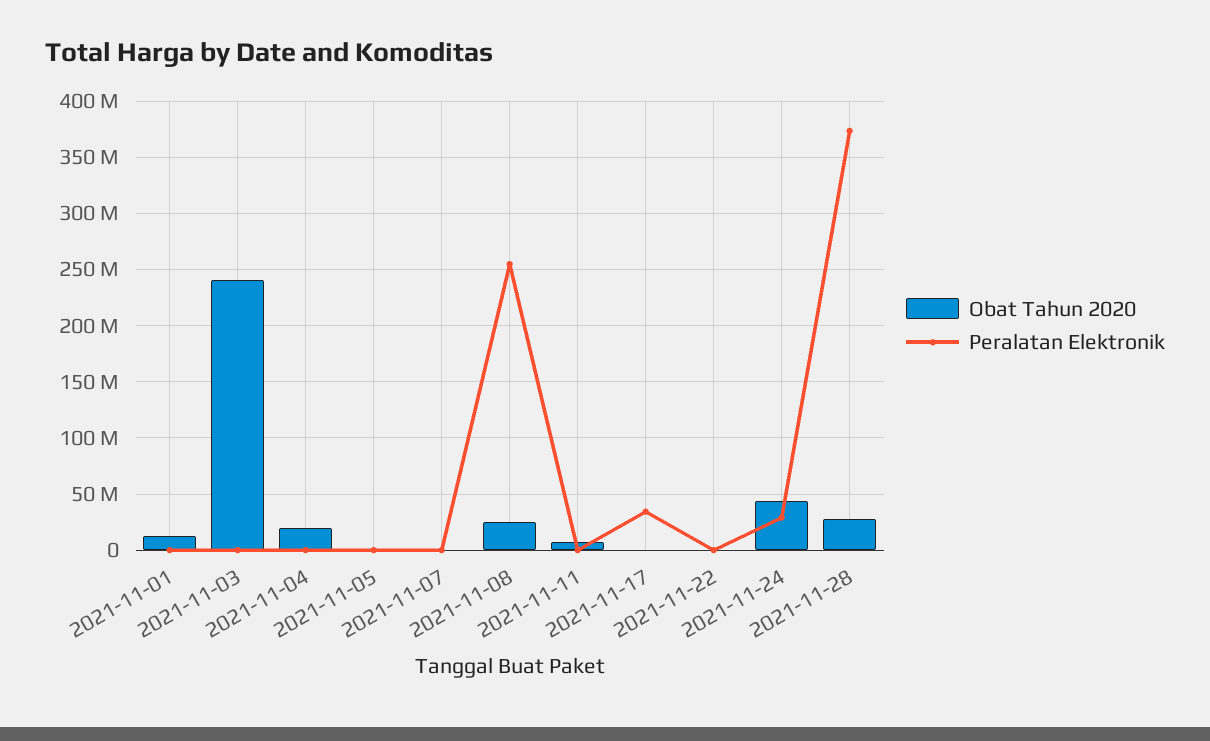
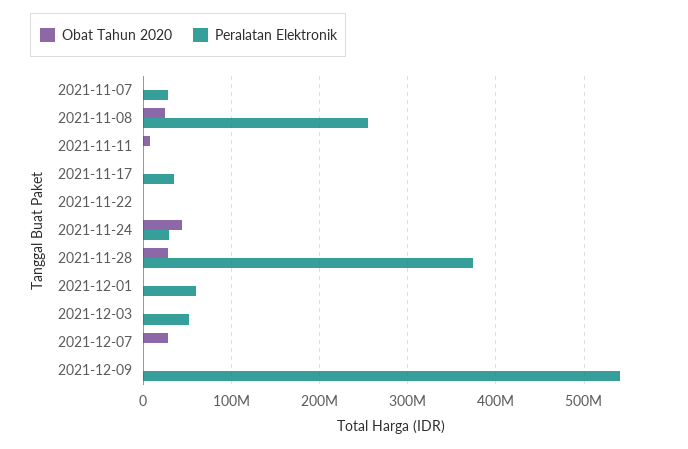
Obat Tahun 2020, 2021-11-01: 10000000 -> none
Peralatan Elektronik, 2021-11-01: 0 -> none
Obat Tahun 2020, 2021-11-03: 240000000 -> none
Peralatan Elektronik, 2021-11-03: 0 -> none
Obat Tahun 2020, 2021-11-04: 20000000 -> none
Peralatan Elektronik, 2021-11-04: 0 -> none
Obat Tahun 2020, 2021-11-05: 0 -> none
Peralatan Elektronik, 2021-11-05: 0 -> none
Peralatan Elektronik, 2021-11-07: 0 -> 30000000
Obat Tahun 2020, 2021-12-01: none -> 0
Peralatan Elektronik, 2021-12-01: none -> 60000000
Obat Tahun 2020, 2021-12-03: none -> 0
Peralatan Elektronik, 2021-12-03: none -> 50000000
Obat Tahun 2020, 2021-12-07: none -> 30000000
Peralatan Elektronik, 2021-12-07: none -> 0
Obat Tahun 2020, 2021-12-09: none -> 0
Peralatan Elektronik, 2021-12-09: none -> 540000000

